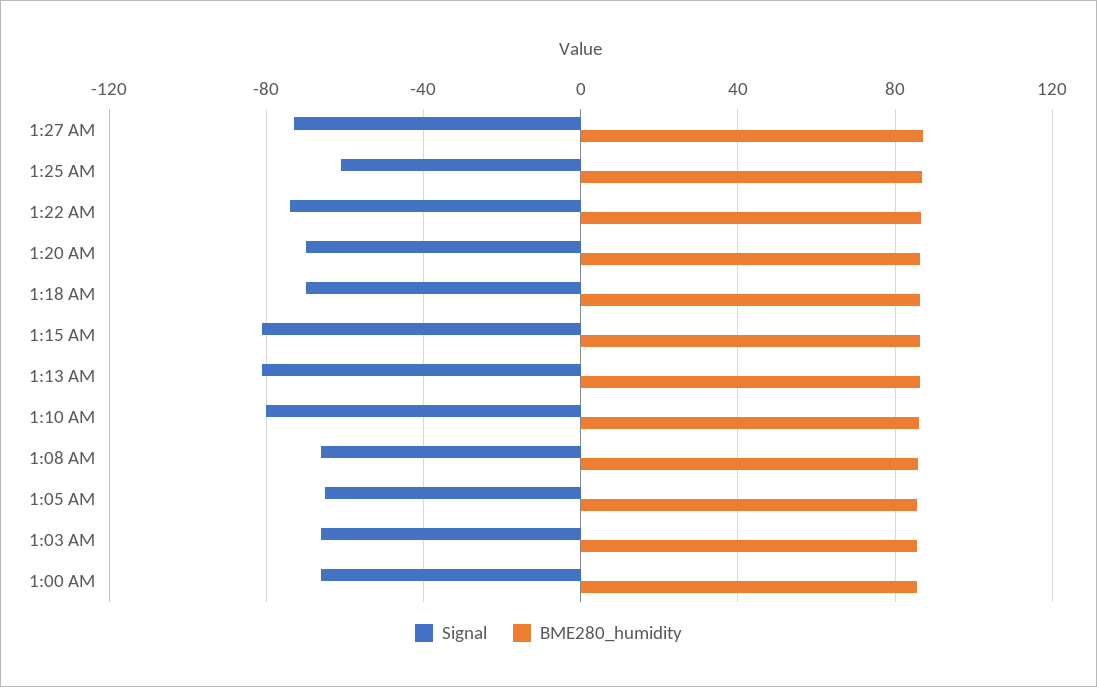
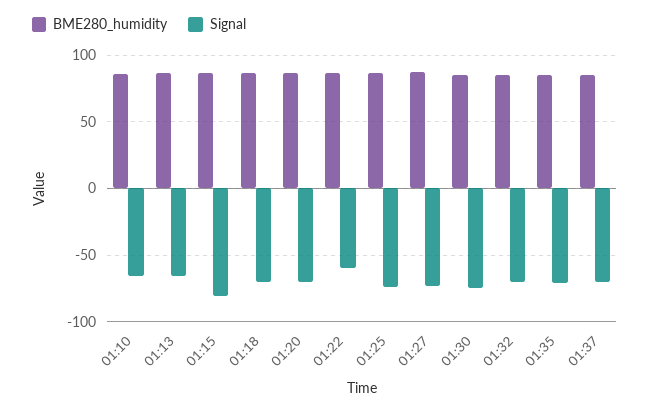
Signal, 1:25 AM: -60 -> -75
Signal, 1:22 AM: -75 -> -60
Signal, 1:13 AM: -80 -> -65
Signal, 1:10 AM: -80 -> -65
Signal, 1:08 AM: -65 -> none
BME280_humidity, 1:08 AM: 85 -> none
Signal, 1:05 AM: -65 -> none
BME280_humidity, 1:05 AM: 85 -> none
Signal, 1:03 AM: -65 -> none
BME280_humidity, 1:03 AM: 85 -> none
Signal, 1:00 AM: -65 -> none
BME280_humidity, 1:00 AM: 85 -> none
BME280_humidity, 01:30: none -> 85
Signal, 01:30: none -> -75
BME280_humidity, 01:32: none -> 85
Signal, 01:32: none -> -70
BME280_humidity, 01:35: none -> 85
Signal, 01:35: none -> -70
BME280_humidity, 01:37: none -> 85
Signal, 01:37: none -> -70

